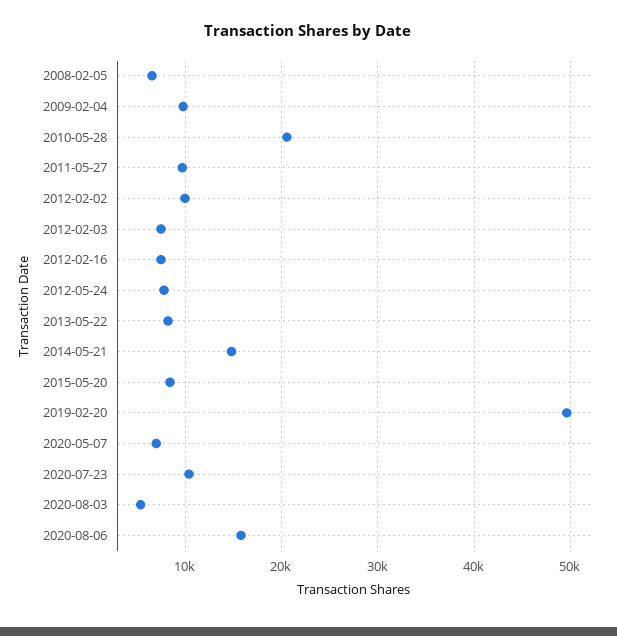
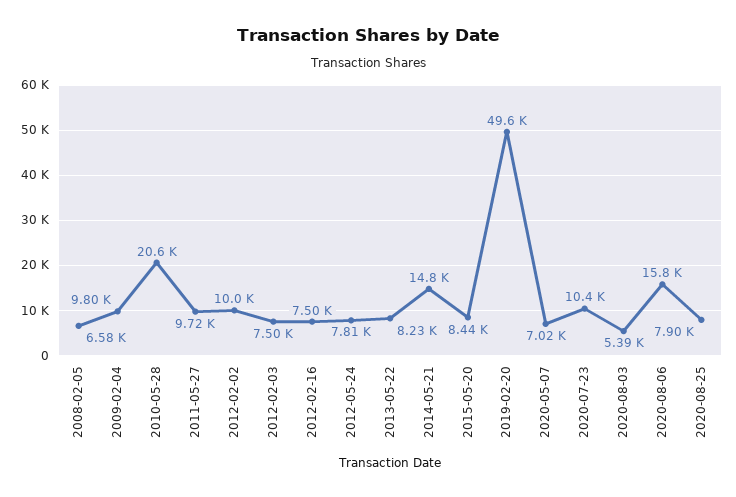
2020-08-25: none -> 7900

